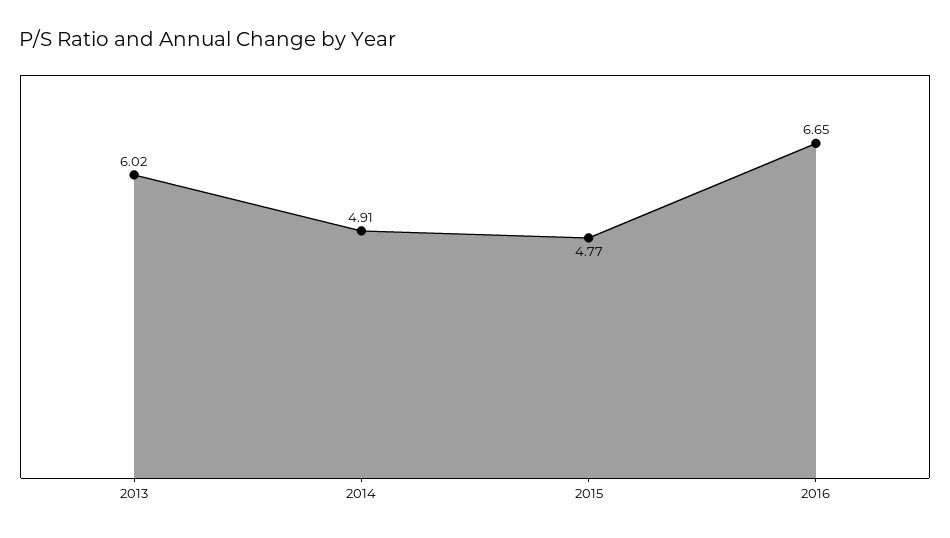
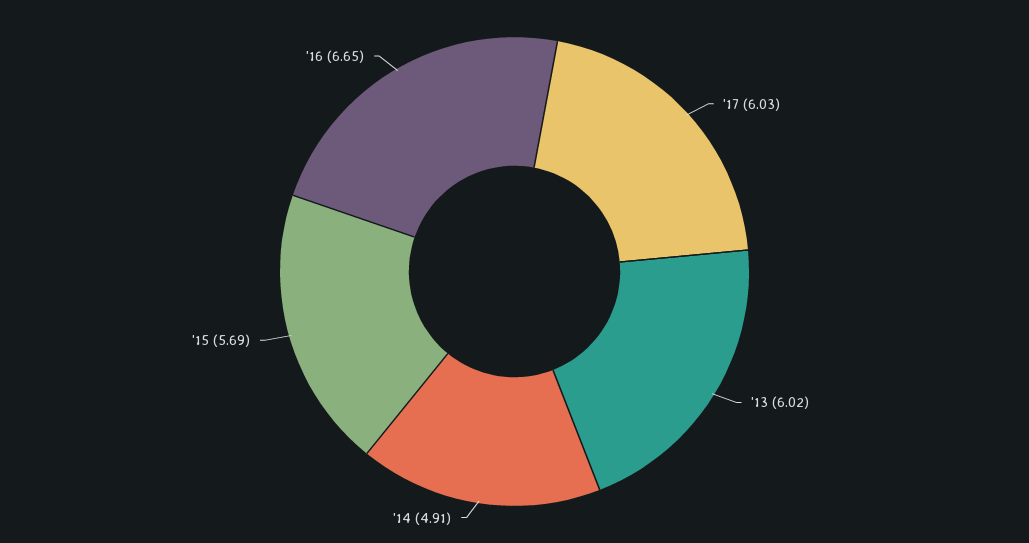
2015: 4.77 -> 5.69
'17: none -> 6.03

